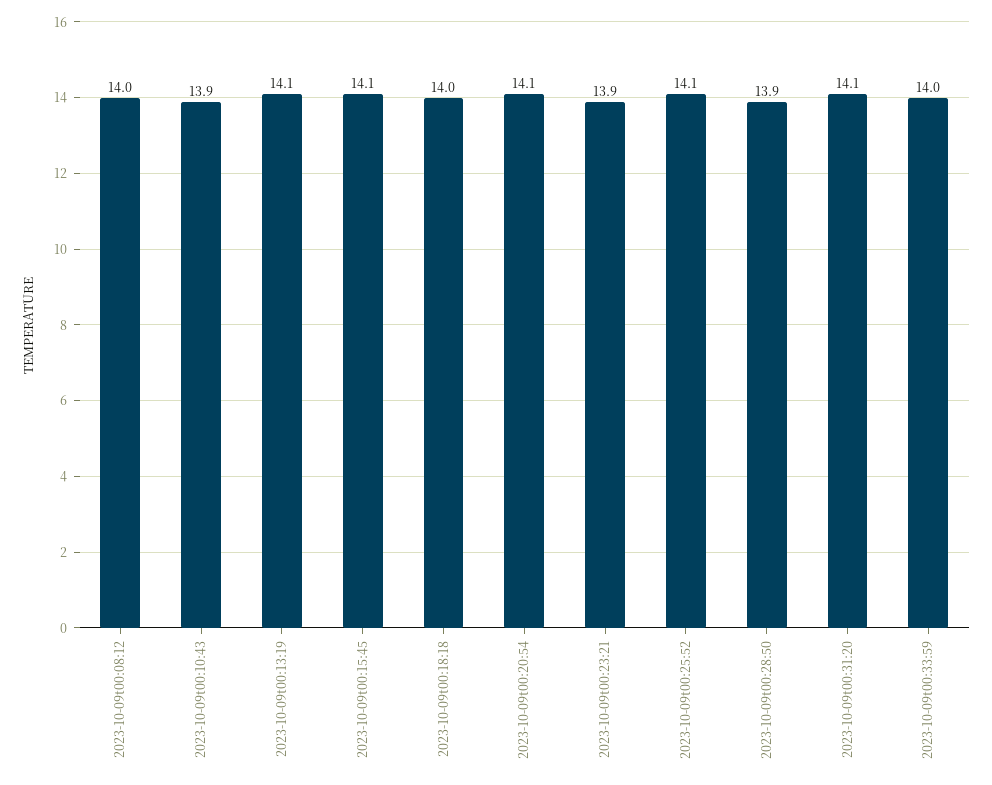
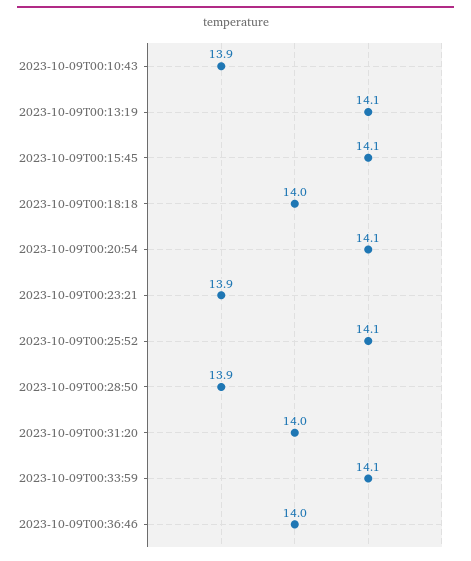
2023-10-09t00:08:12: 14 -> none
2023-10-09t00:31:20: 14.1 -> 14
2023-10-09t00:33:59: 14 -> 14.1
2023-10-09T00:36:46: none -> 14

